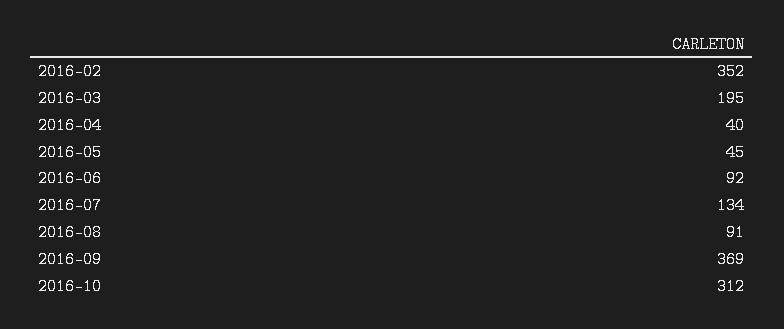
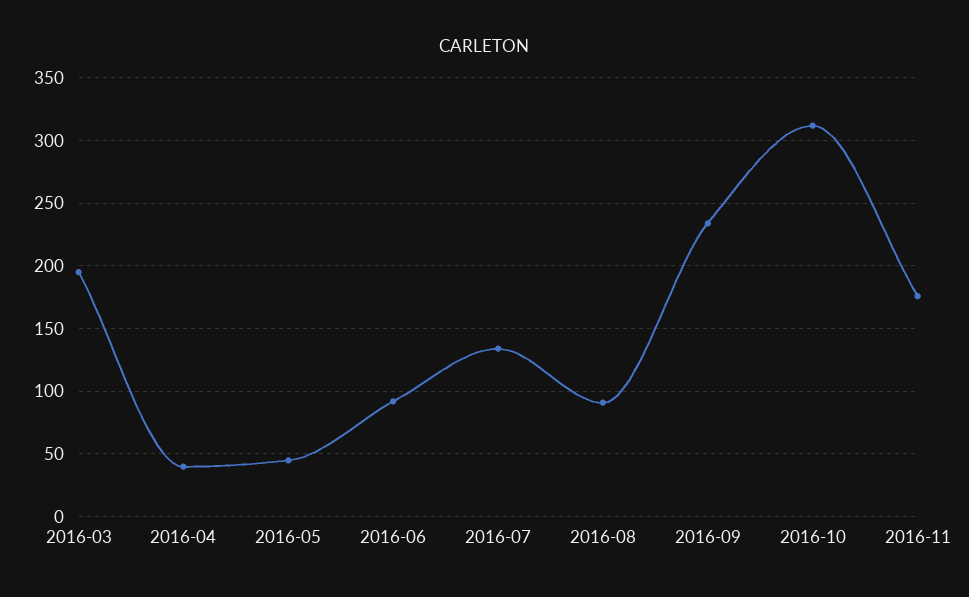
2016-02: 352 -> none
2016-09: 369 -> 235
2016-11: none -> 175

